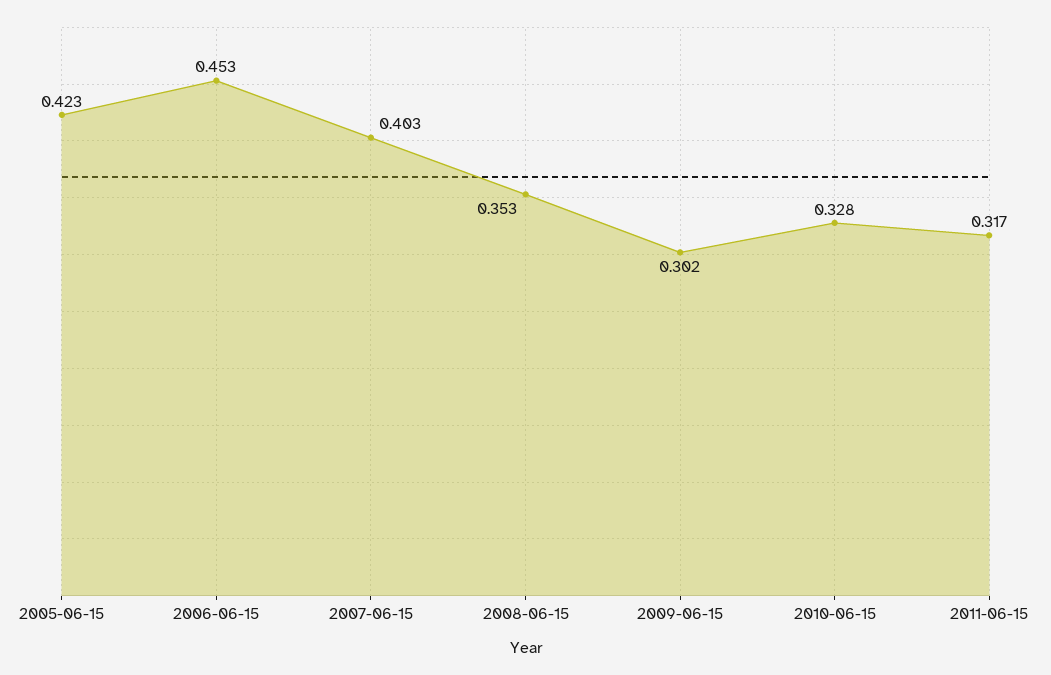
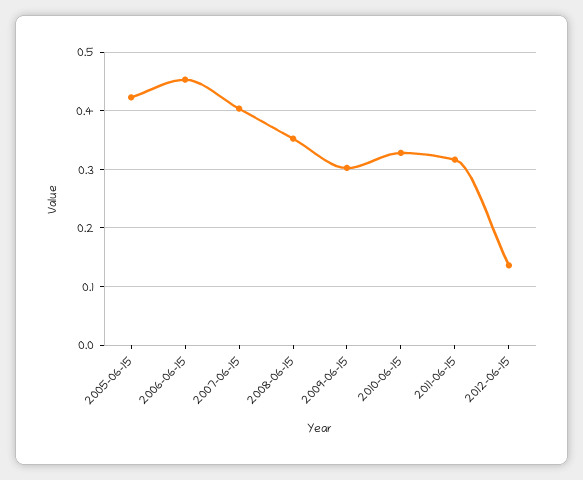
2012-06-15: none -> 0.14

